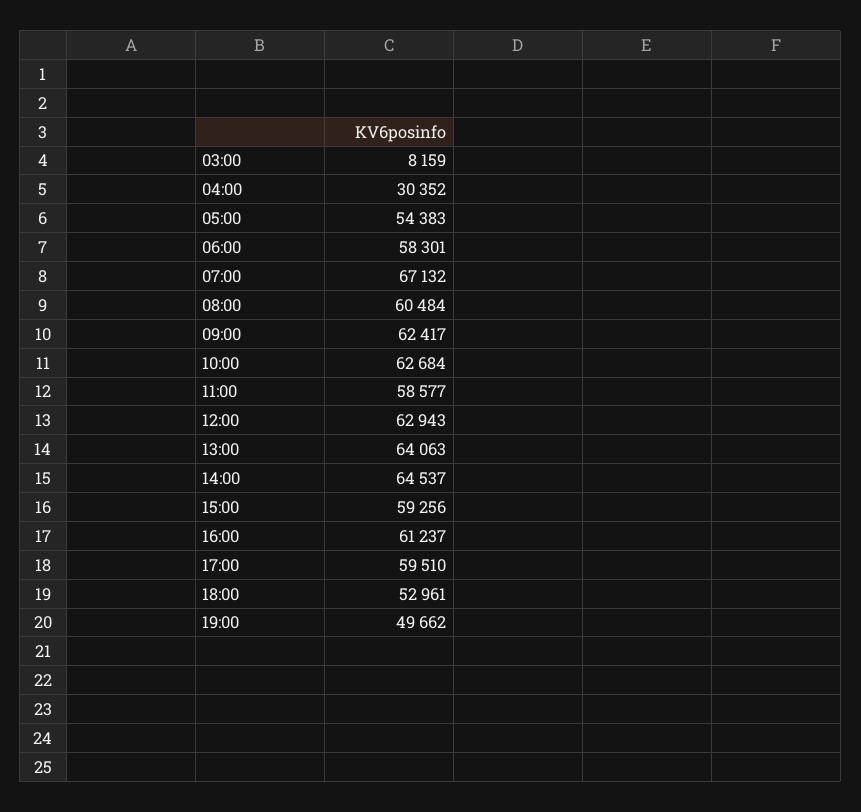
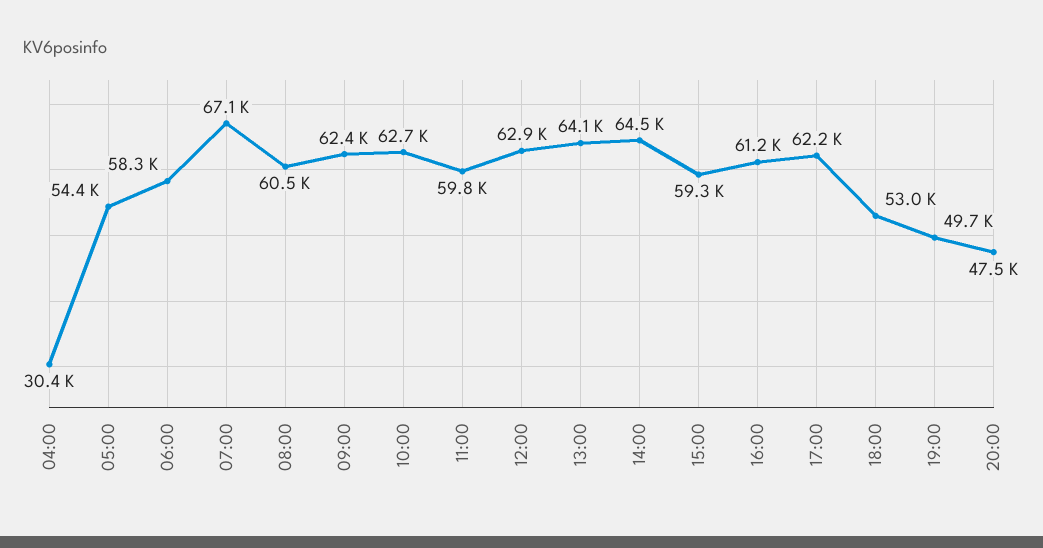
03:00: 8159 -> none
11:00: 58577 -> 59800
17:00: 59510 -> 62200
20:00: none -> 47500

